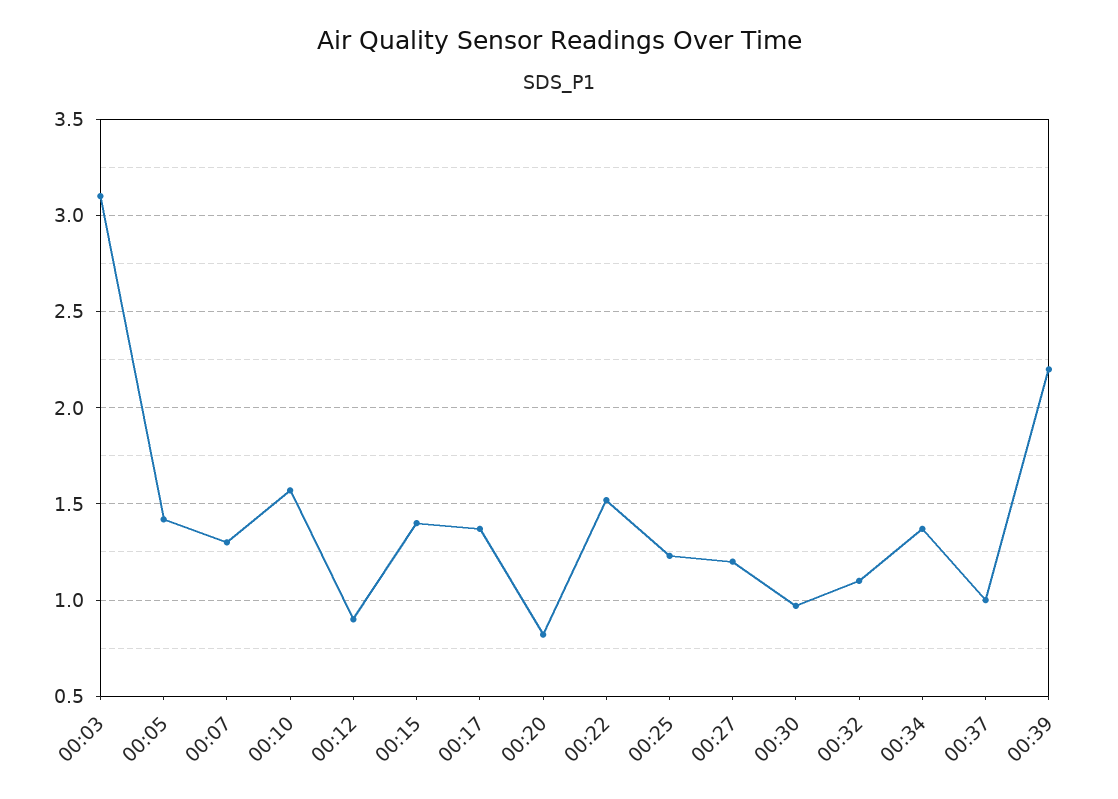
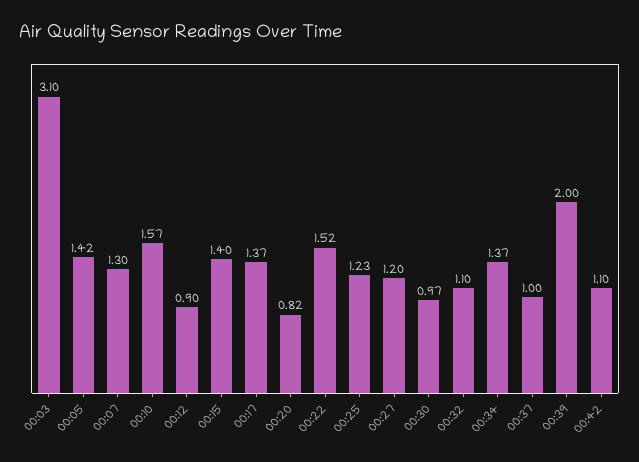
00:39: 2.2 -> 2
00:42: none -> 1.1

